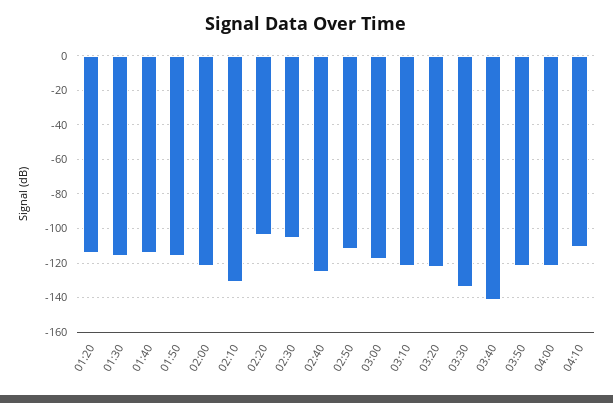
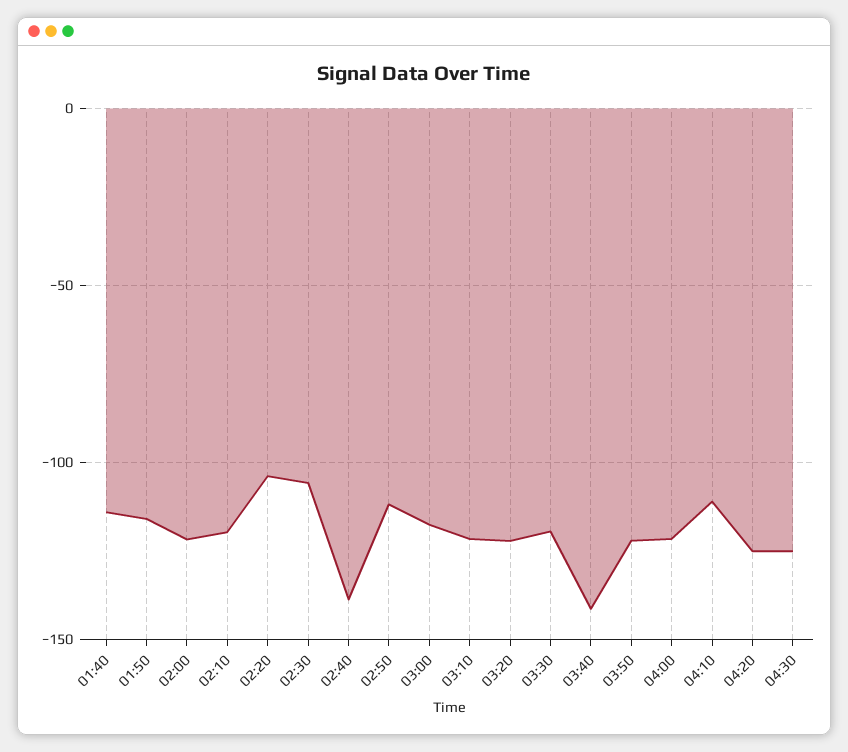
01:20: -115 -> none
01:30: -115 -> none
02:10: -130 -> -120
02:40: -125 -> -140
03:30: -135 -> -120
04:20: none -> -125
04:30: none -> -125

